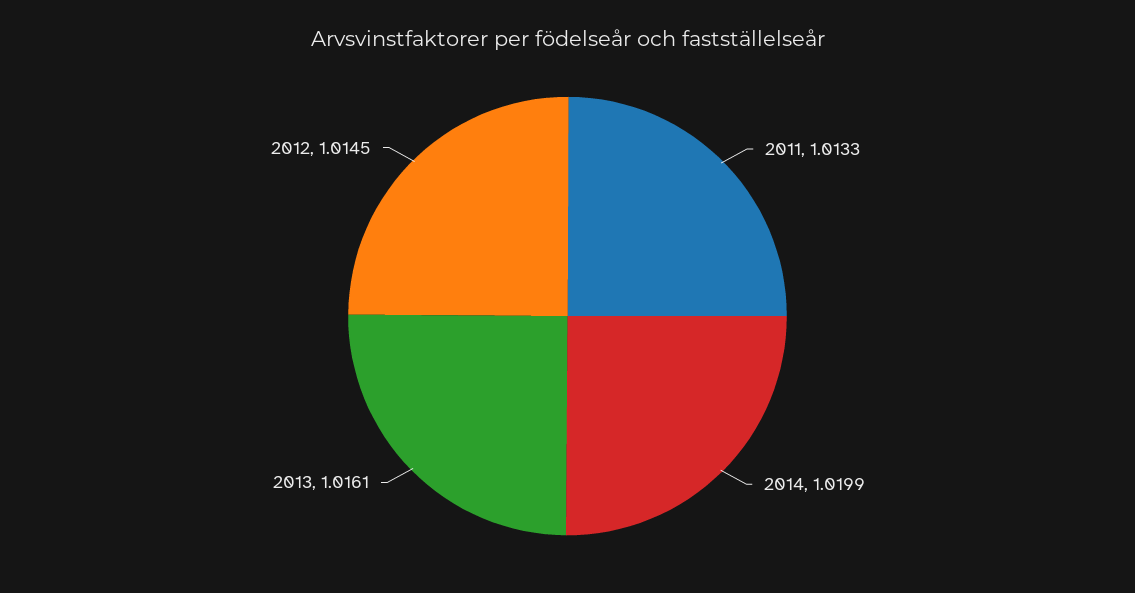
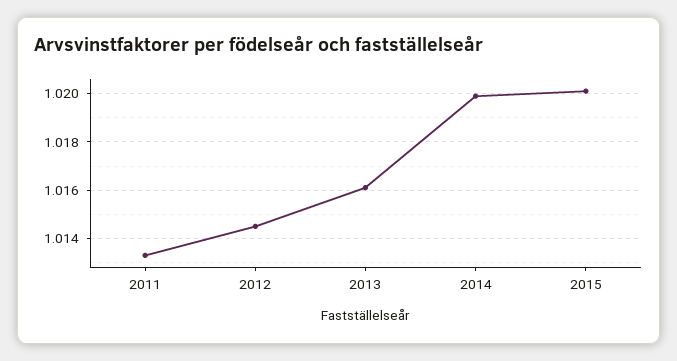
2015: none -> 1.02

